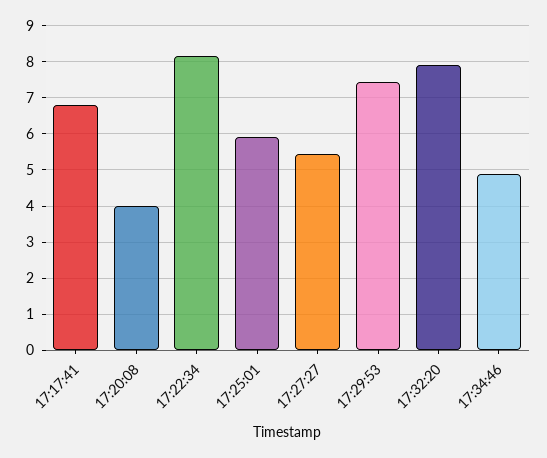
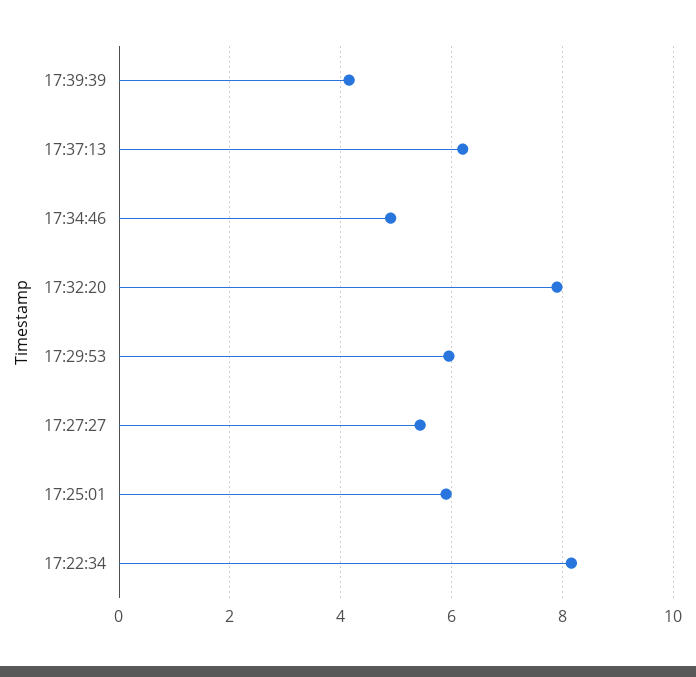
17:17:41: 6.8 -> none
17:20:08: 4 -> none
17:29:53: 7.4 -> 6
17:39:39: none -> 4.2
17:37:13: none -> 6.2

